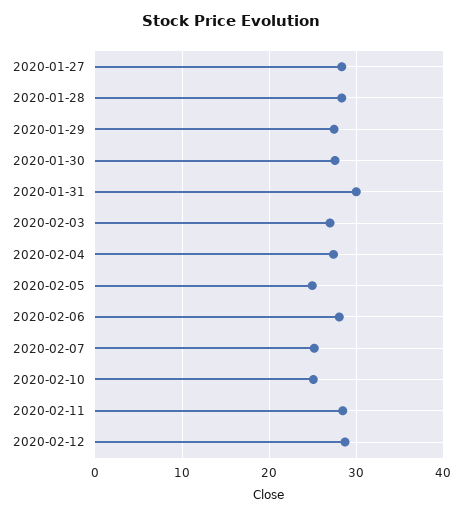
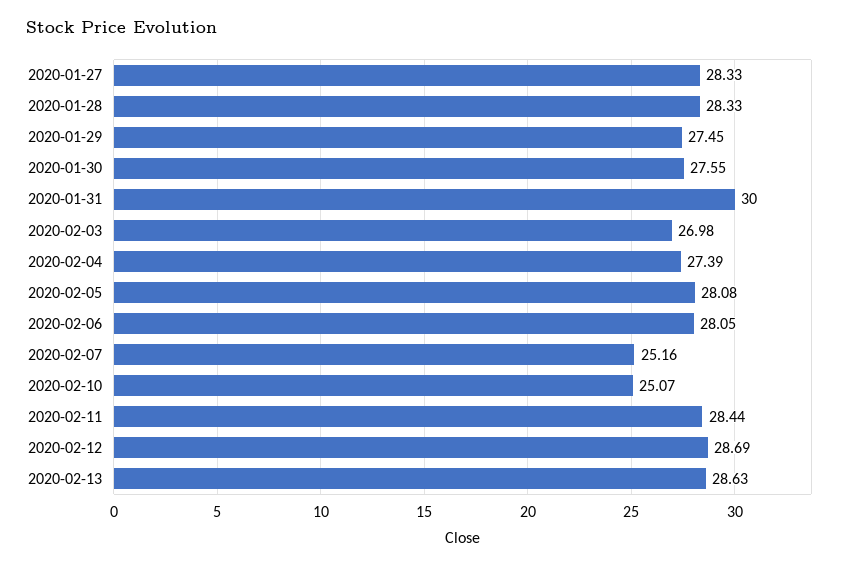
2020-02-05: 25 -> 28.08
2020-02-13: none -> 28.63

